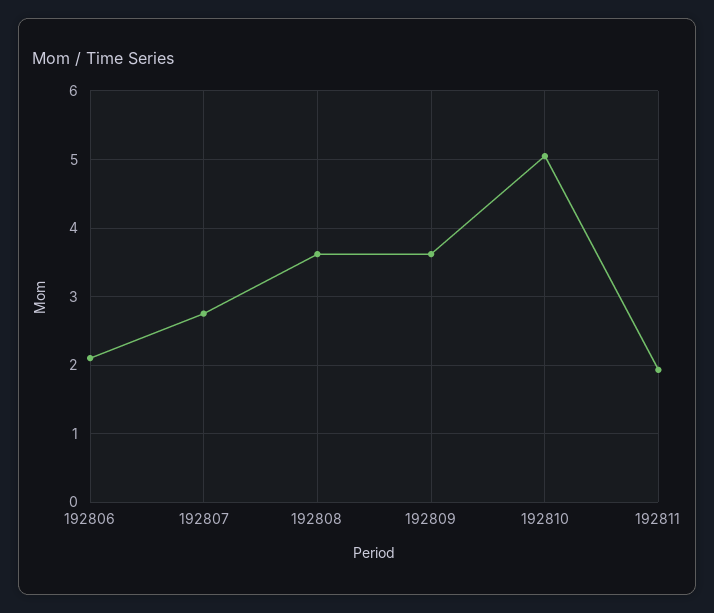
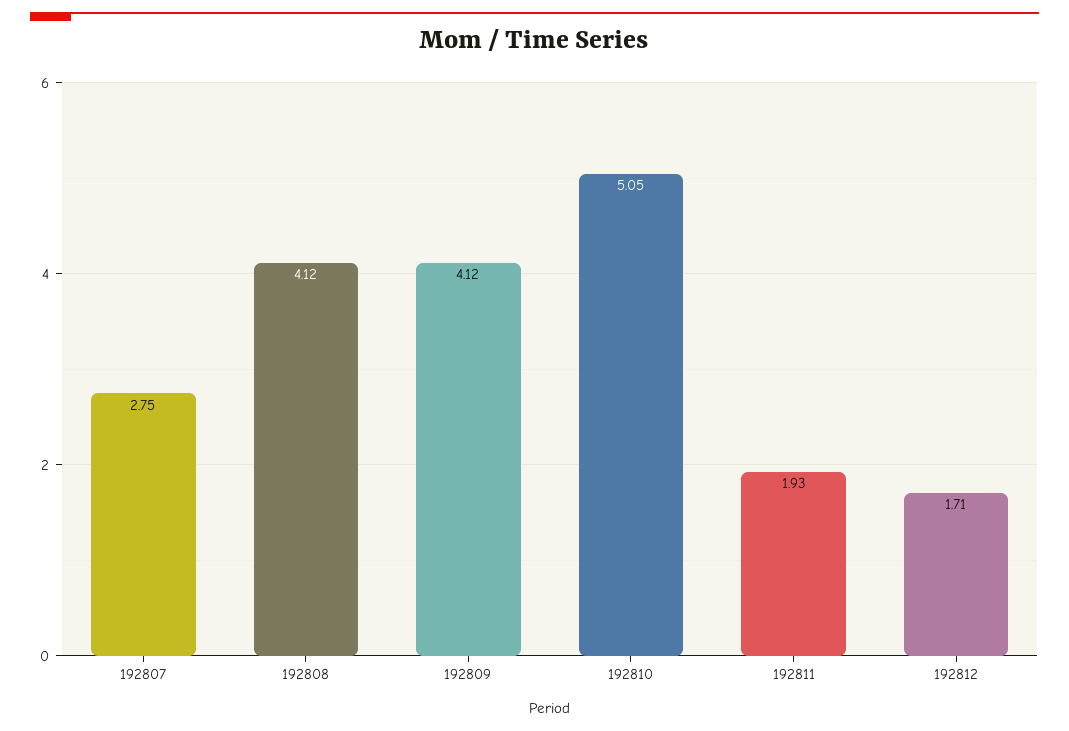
192806: 2.1 -> none
192808: 3.6 -> 4.12
192809: 3.6 -> 4.12
192812: none -> 1.71

